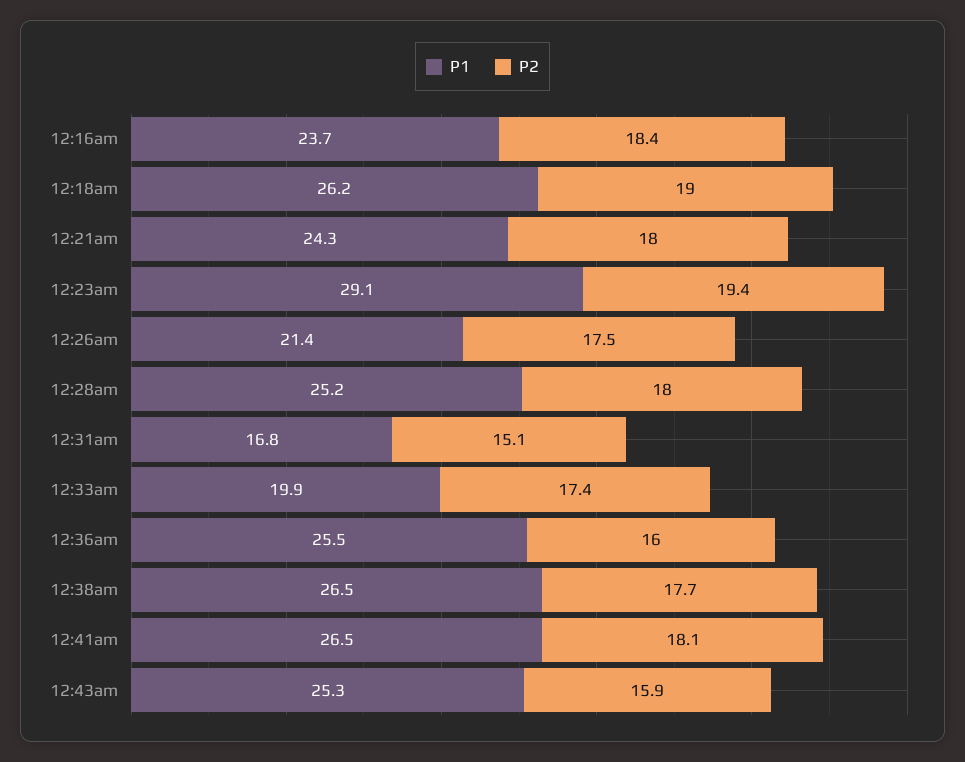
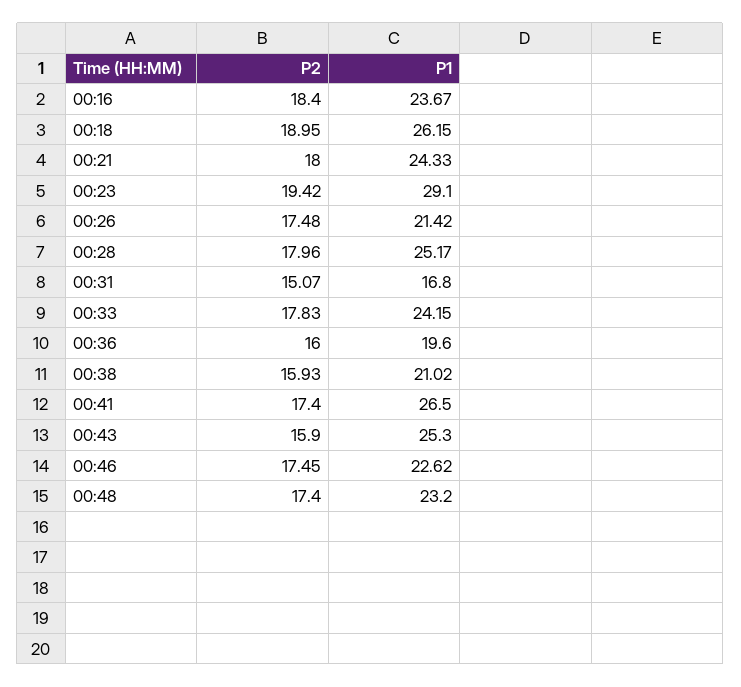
P1, 12:33am: 19.9 -> 24.15
P2, 12:33am: 17.4 -> 17.83
P1, 12:36am: 25.5 -> 19.6
P1, 12:38am: 26.5 -> 21.02
P2, 12:38am: 17.7 -> 15.93
P2, 12:41am: 18.1 -> 17.4
P2, 00:46: none -> 17.45
P1, 00:46: none -> 22.62
P2, 00:48: none -> 17.4
P1, 00:48: none -> 23.2

